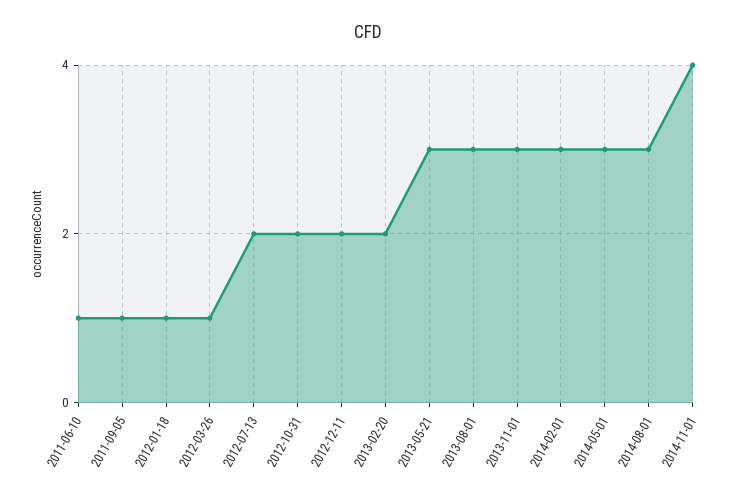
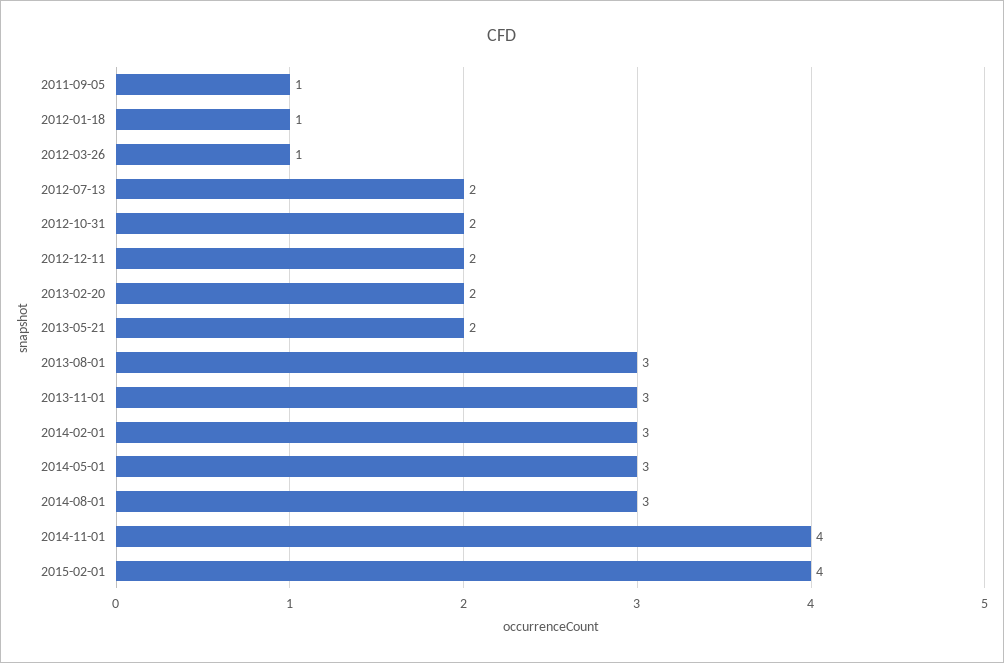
2011-06-10: 1 -> none
2013-05-21: 3 -> 2
2015-02-01: none -> 4

